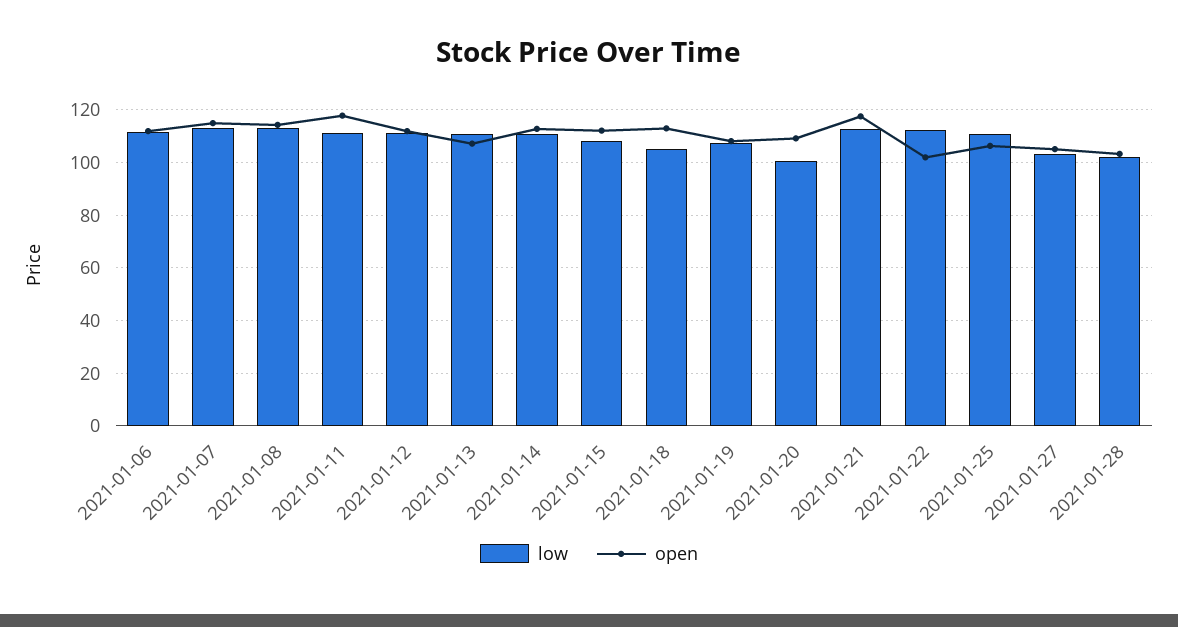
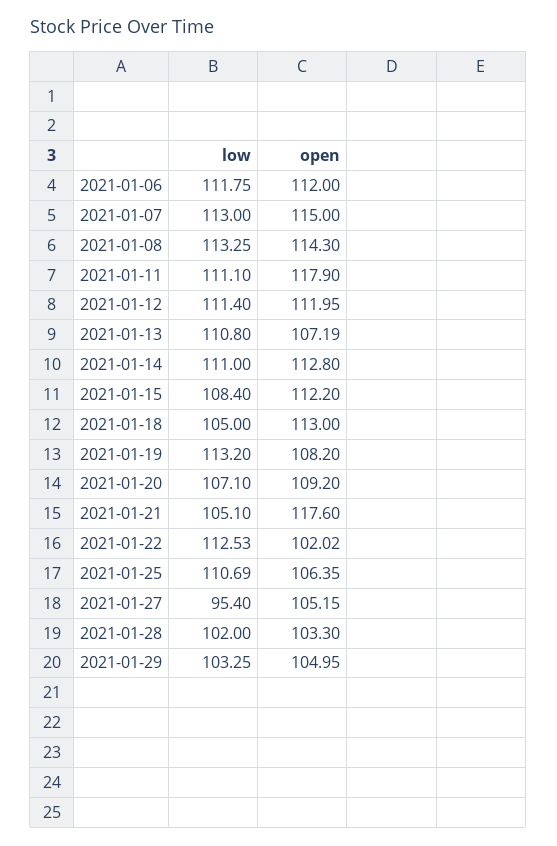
low, 2021-01-19: 107.5 -> 113.2
low, 2021-01-20: 100 -> 107.1
low, 2021-01-21: 112.5 -> 105.1
low, 2021-01-27: 102.5 -> 95.4
low, 2021-01-29: none -> 103.25
open, 2021-01-29: none -> 104.95

